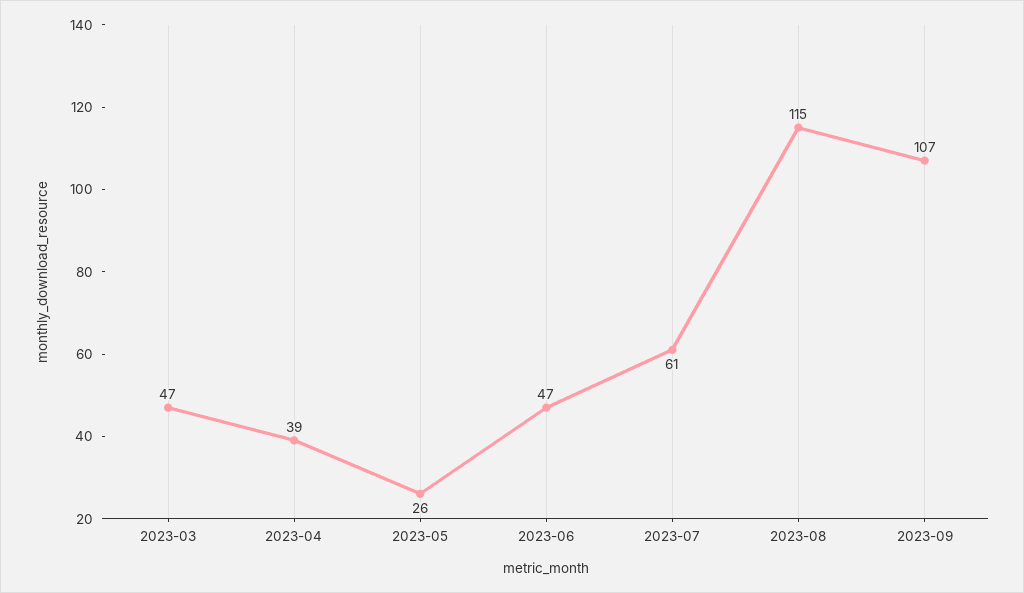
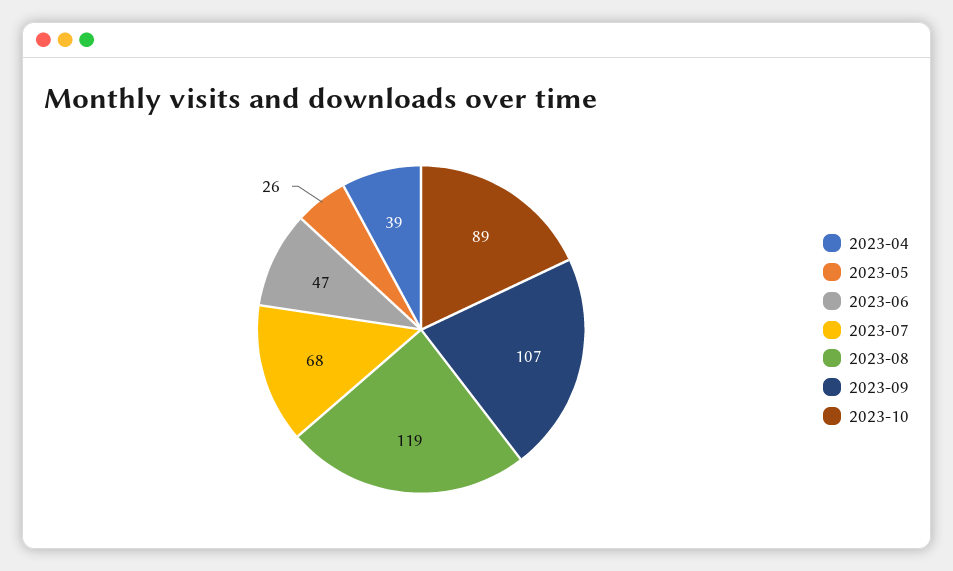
2023-03: 47 -> none
2023-07: 61 -> 68
2023-08: 115 -> 119
2023-10: none -> 89

